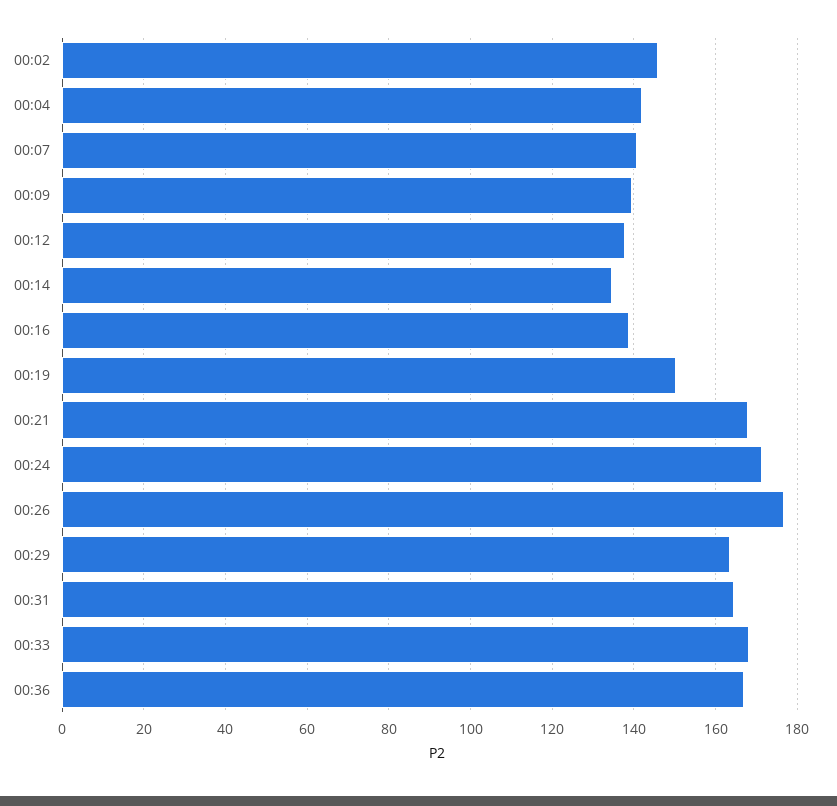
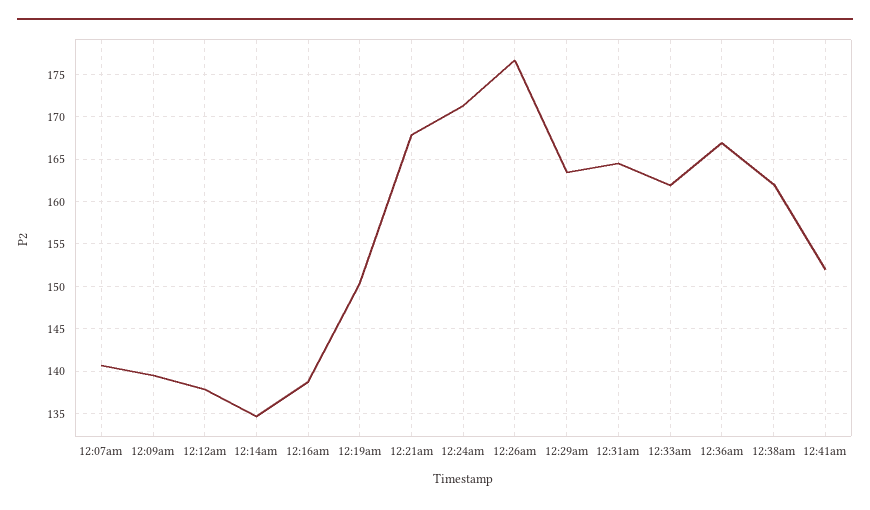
00:02: 146 -> none
00:04: 142 -> none
00:33: 168 -> 162
12:38am: none -> 162
12:41am: none -> 152

